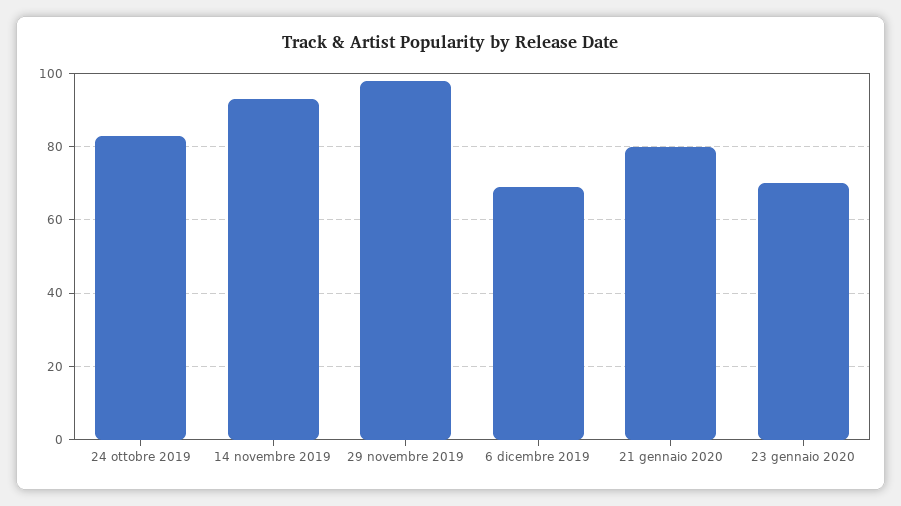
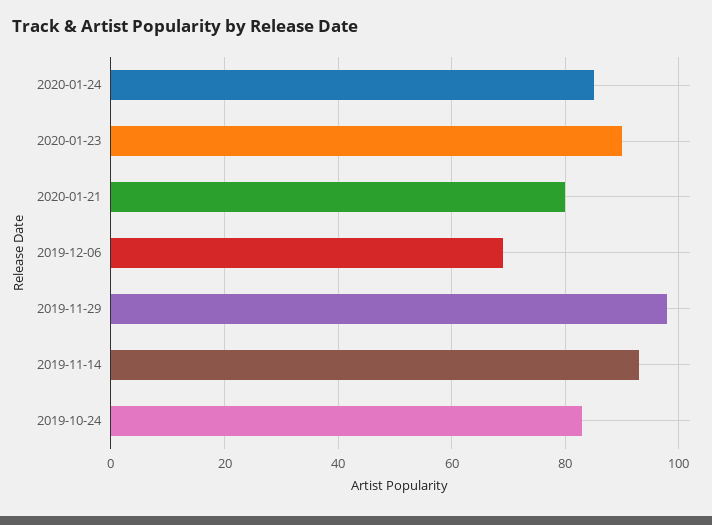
23 gennaio 2020: 70 -> 90
2020-01-24: none -> 85

